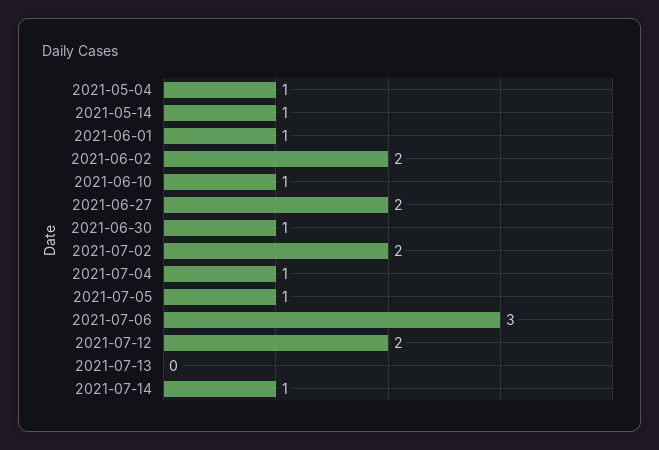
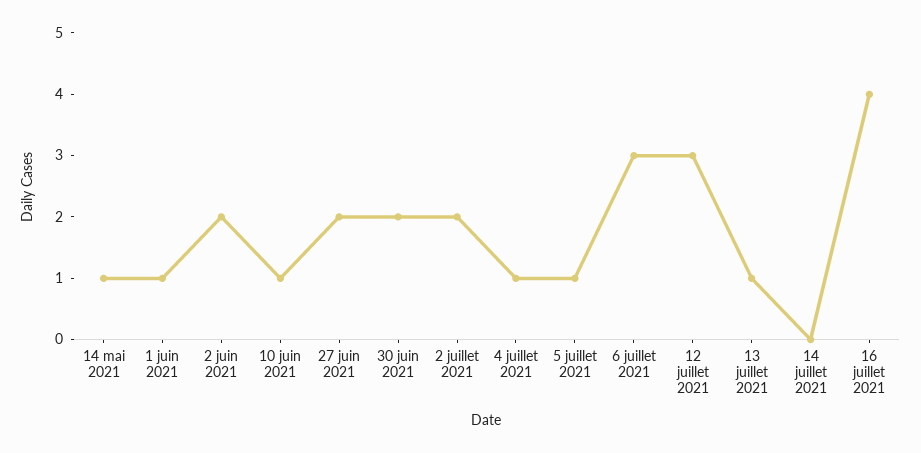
2021-05-04: 1 -> none
2021-06-30: 1 -> 2
2021-07-12: 2 -> 3
2021-07-13: 0 -> 1
2021-07-14: 1 -> 0
16 juillet 2021: none -> 4

